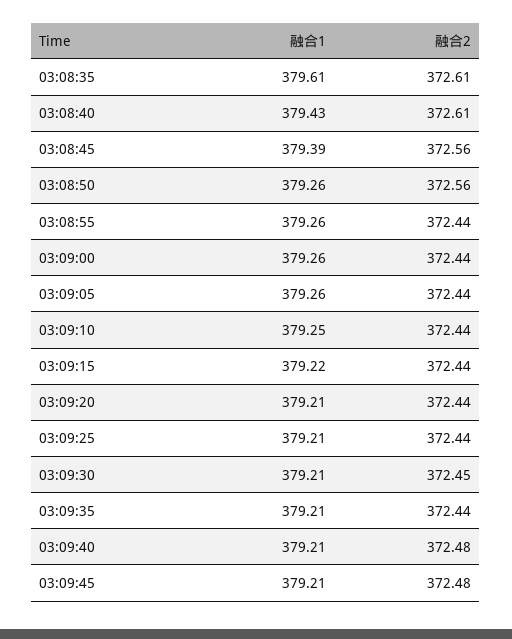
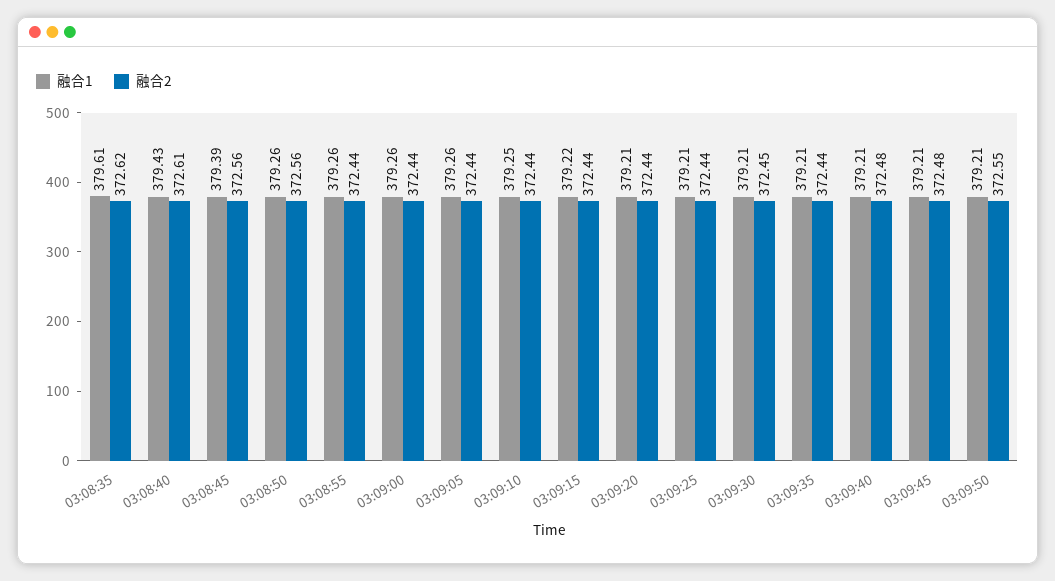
融合2, 03:08:35: 372.61 -> 372.62
融合1, 03:09:50: none -> 379.21
融合2, 03:09:50: none -> 372.55

